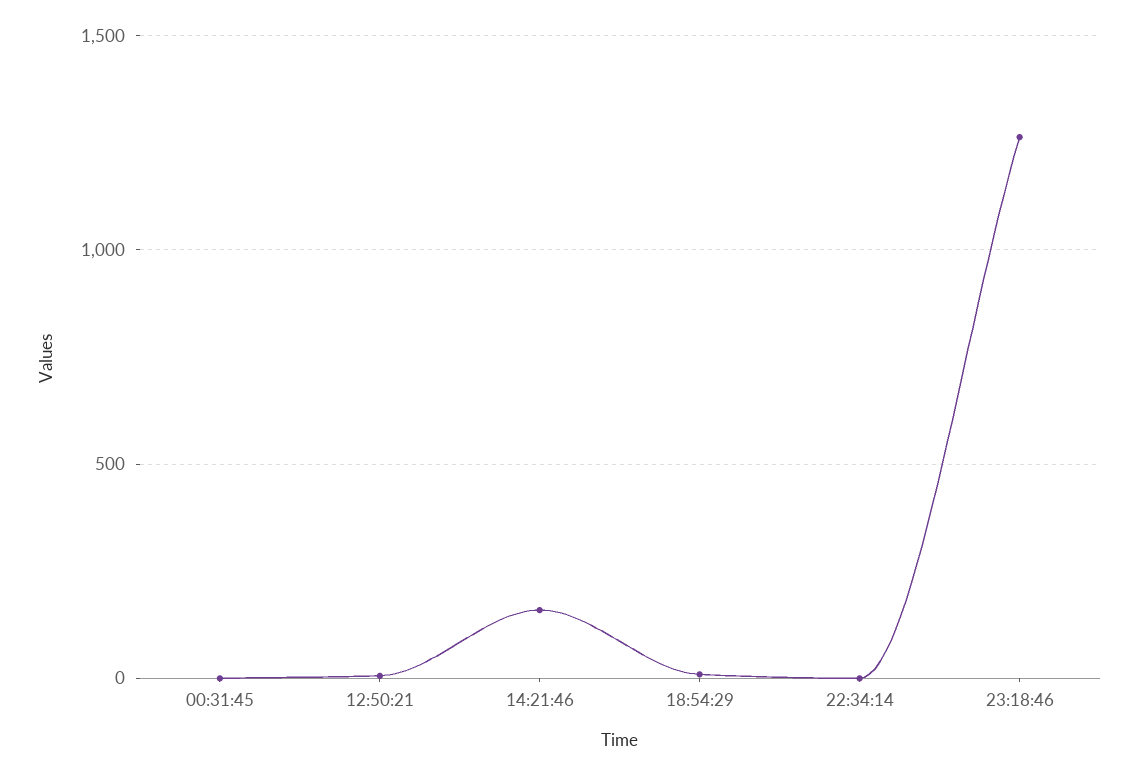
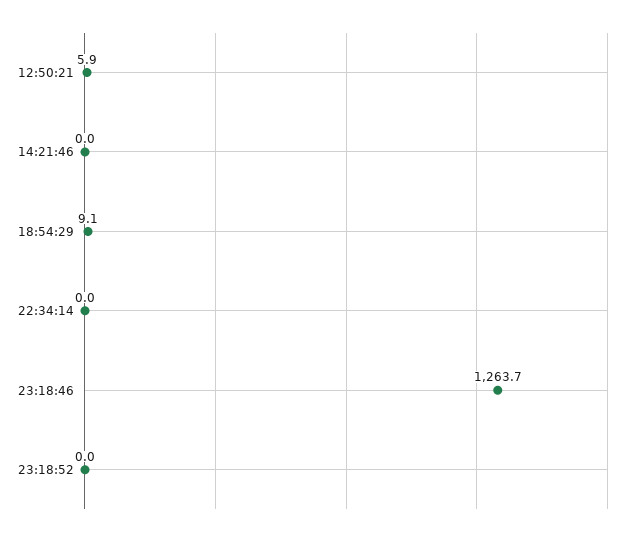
00:31:45: 0 -> none
14:21:46: 150 -> 0
23:18:52: none -> 0

